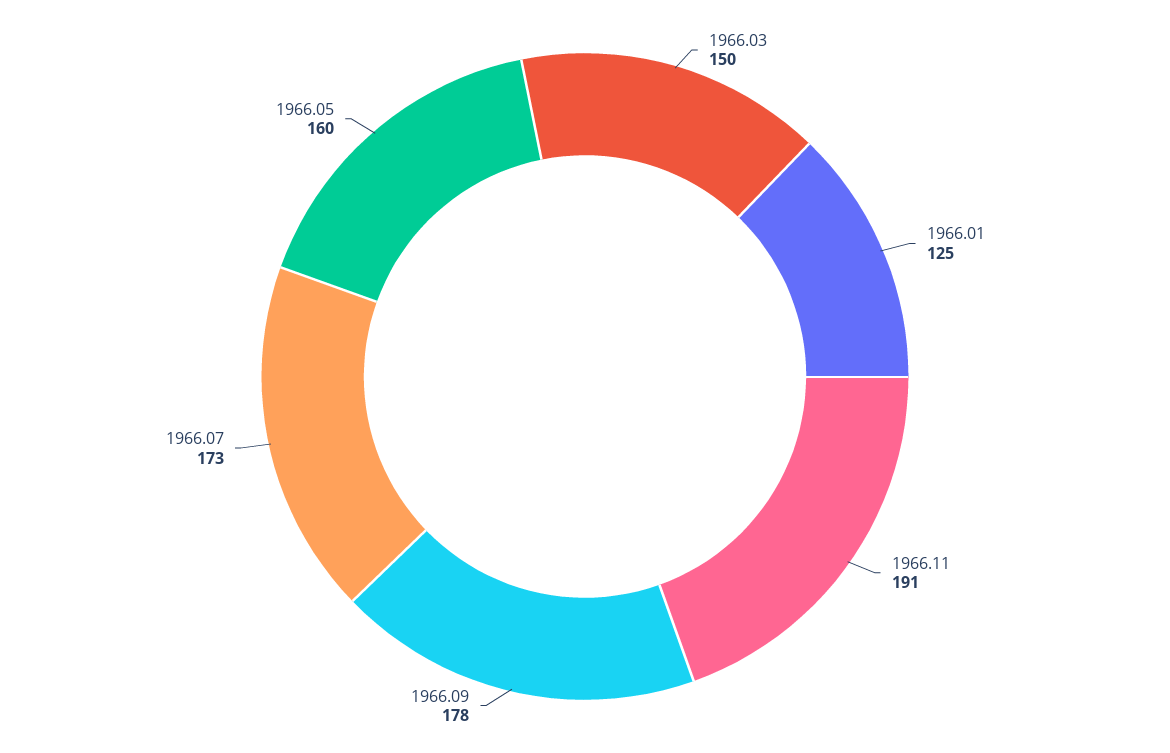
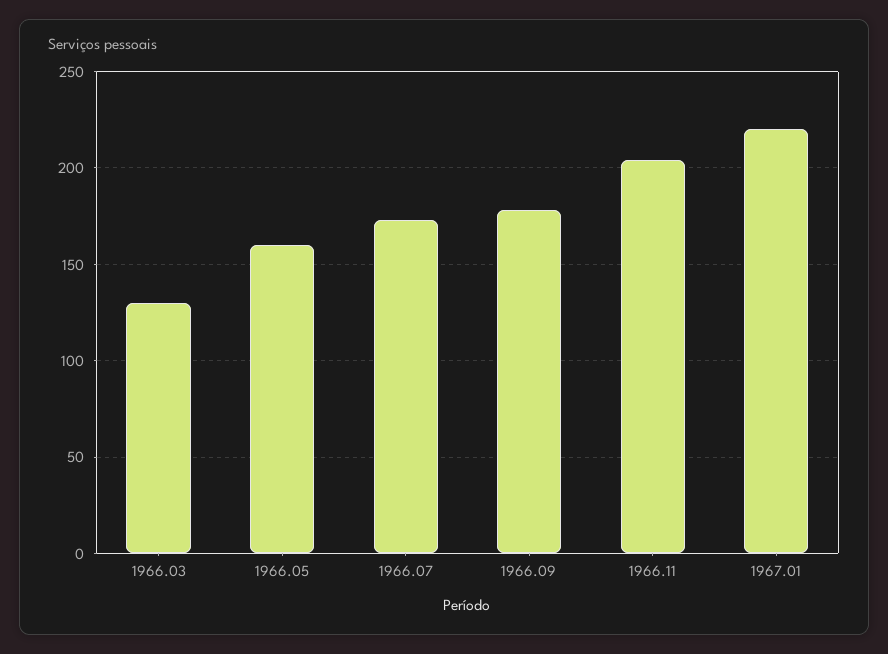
1966.03: 150 -> 130
1966.01: 125 -> none
1966.11: 191 -> 205
1967.01: none -> 220

